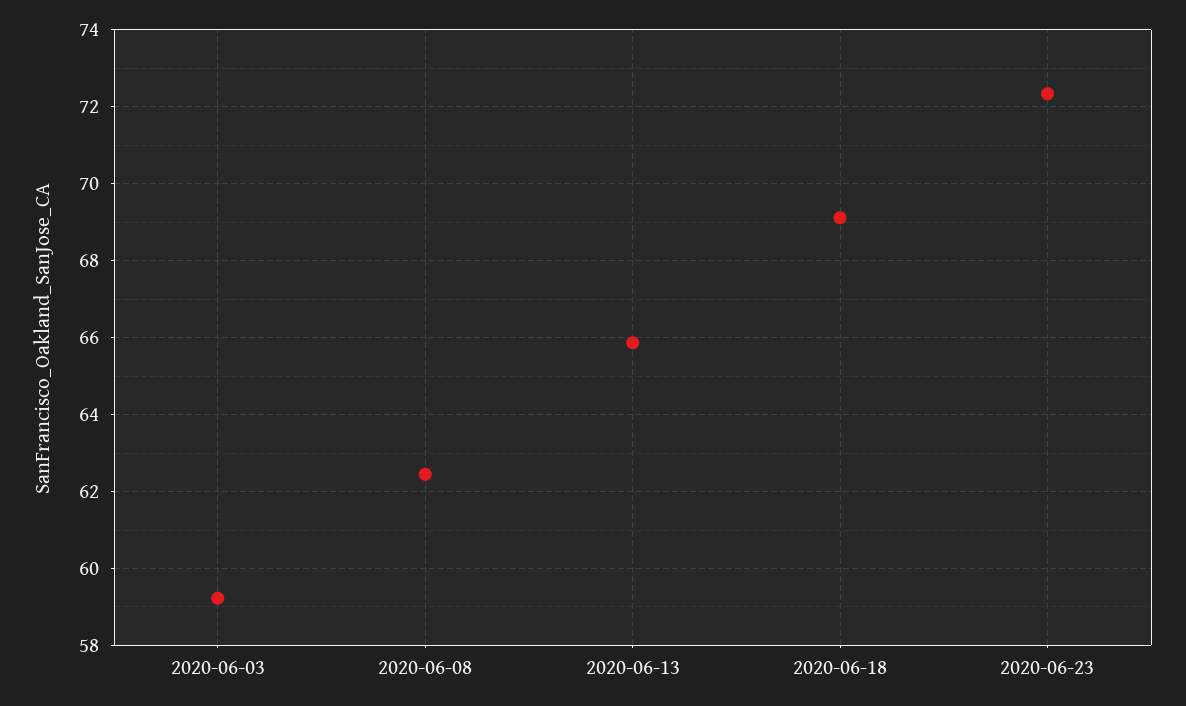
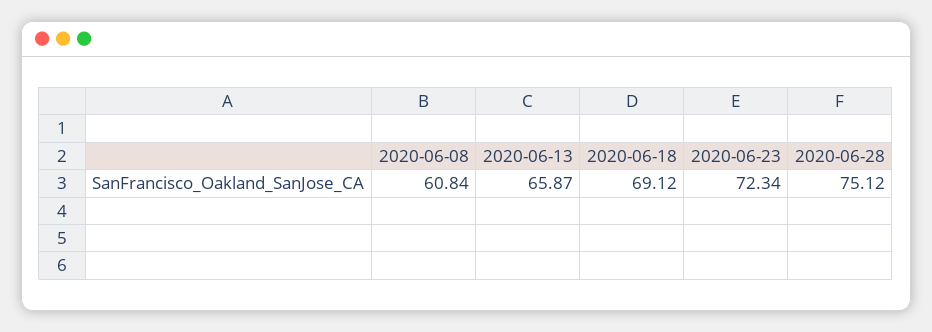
2020-06-03: 59.2 -> none
2020-06-08: 62.4 -> 60.84
2020-06-28: none -> 75.12

